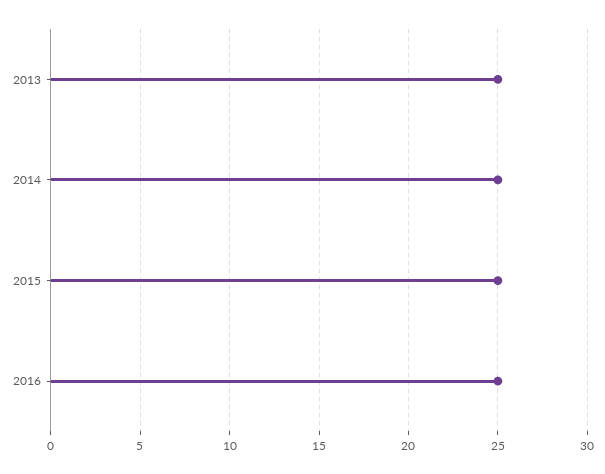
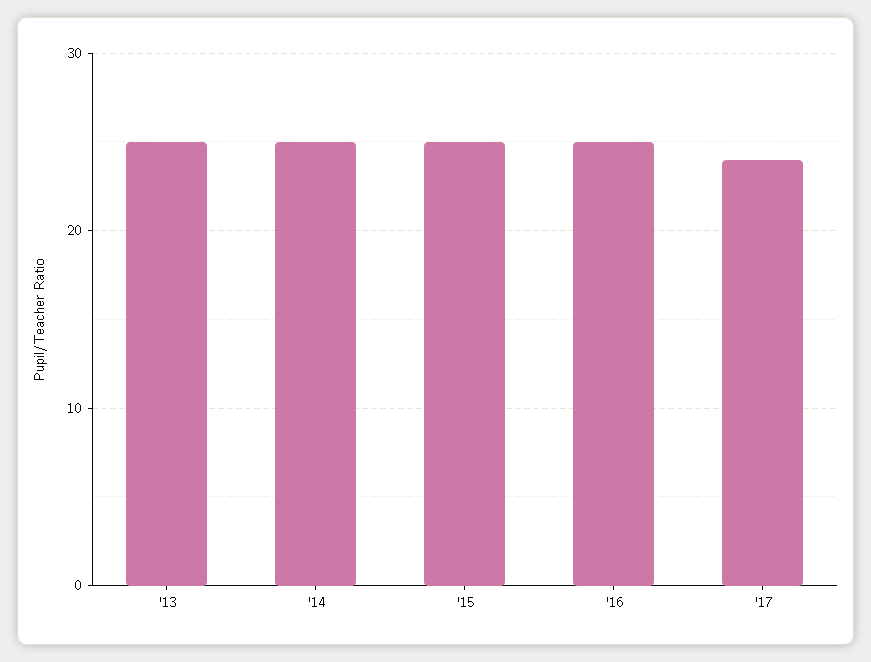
'17: none -> 24

